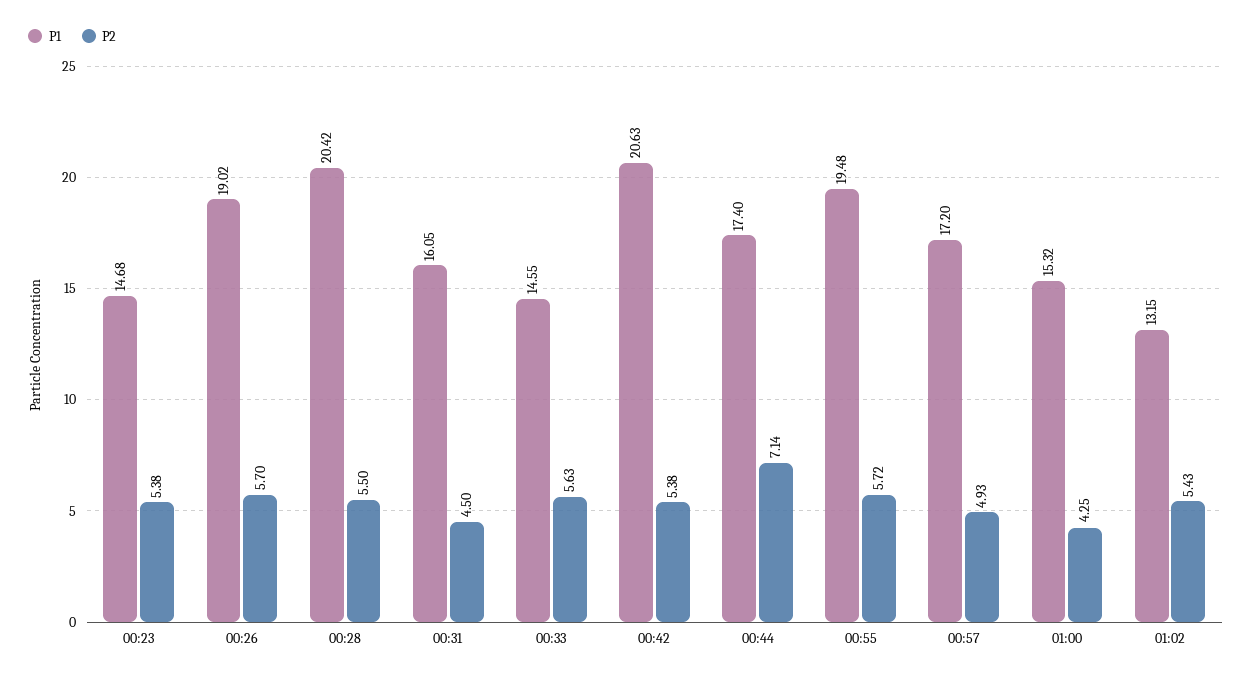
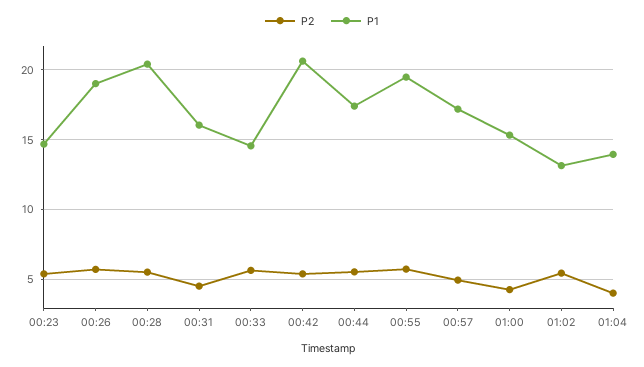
P2, 00:44: 7.14 -> 5.5
P2, 01:04: none -> 4
P1, 01:04: none -> 14

